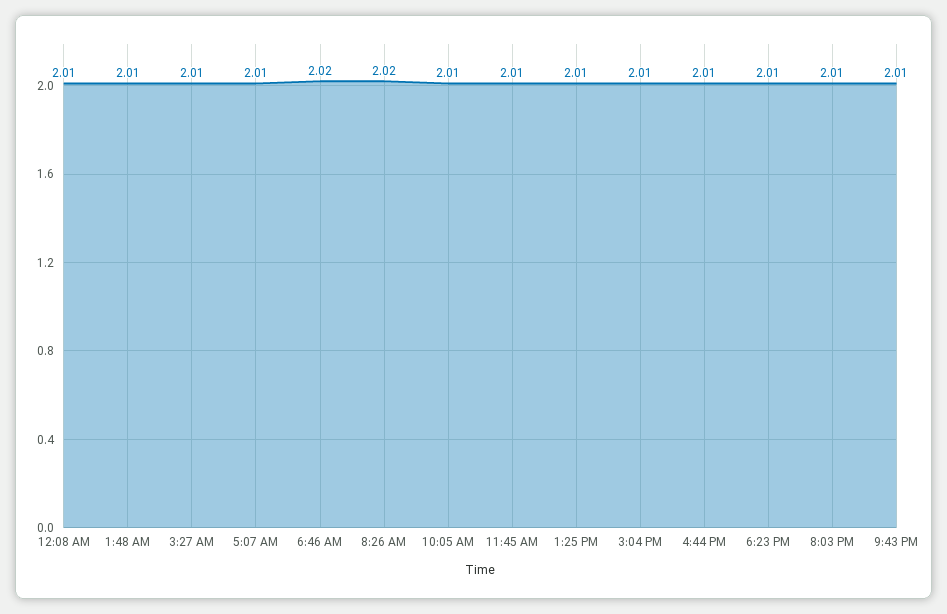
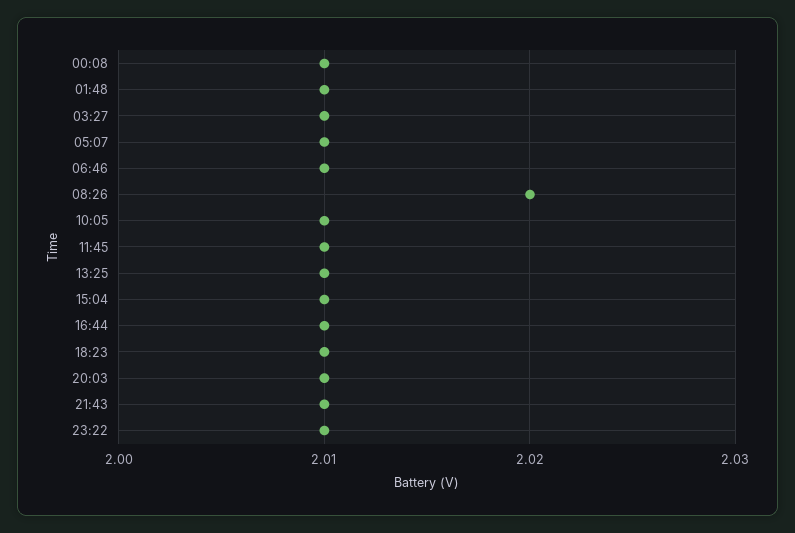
6:46 AM: 2.02 -> 2.01
23:22: none -> 2.01

